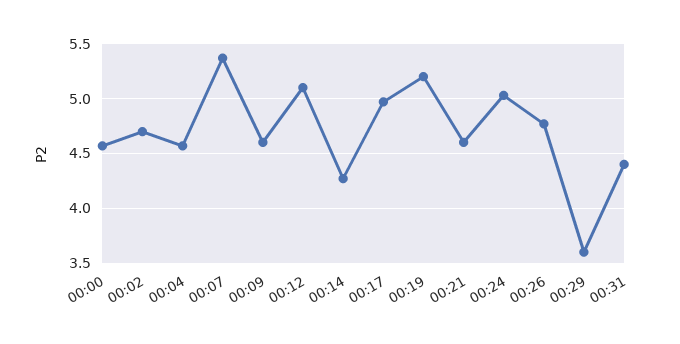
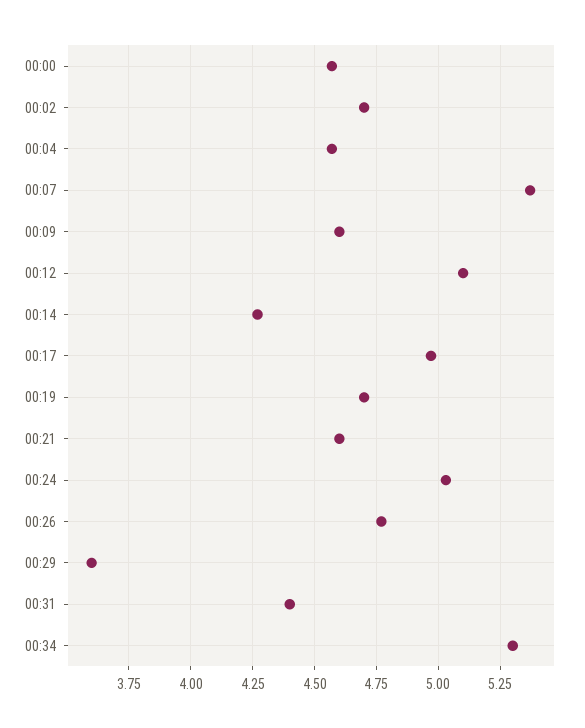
00:19: 5.2 -> 4.7
00:34: none -> 5.3

